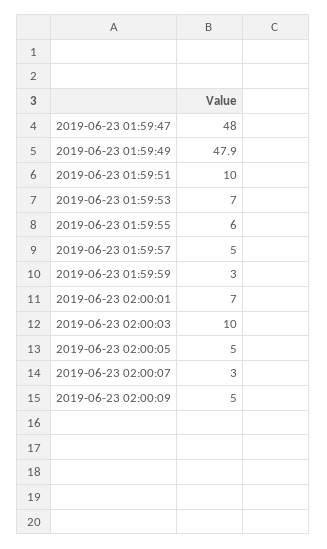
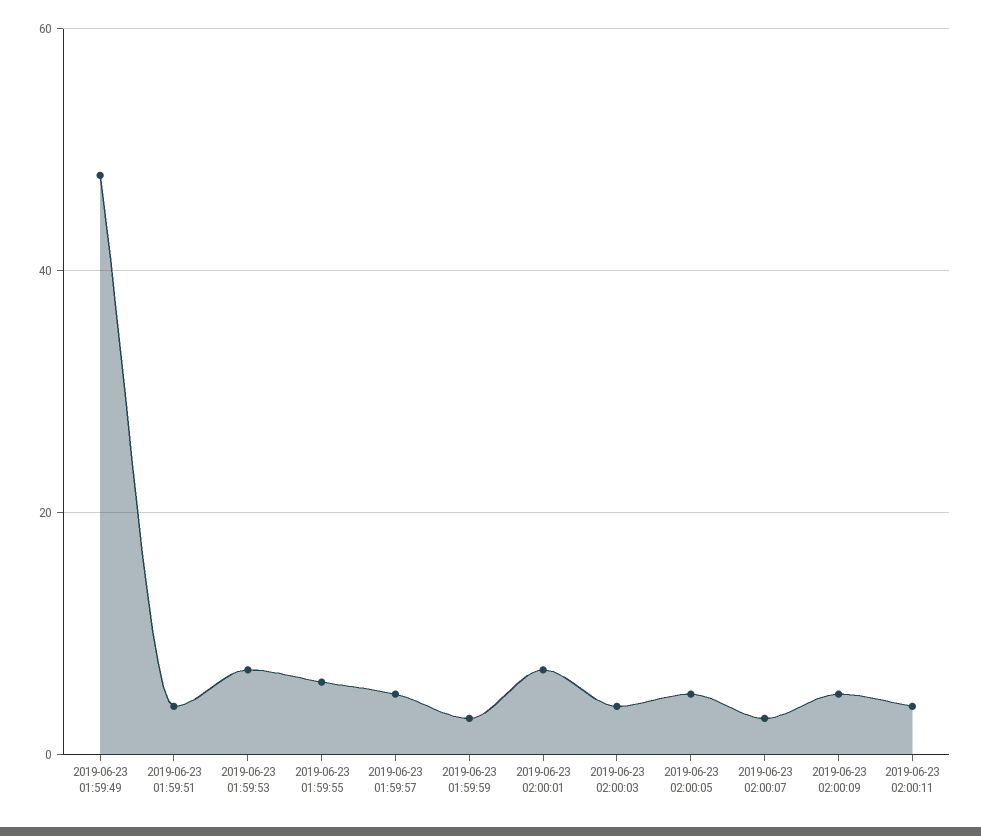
2019-06-23 01:59:47: 48 -> none
2019-06-23 01:59:51: 10 -> 4
2019-06-23 02:00:03: 10 -> 4
2019-06-23 02:00:11: none -> 4

